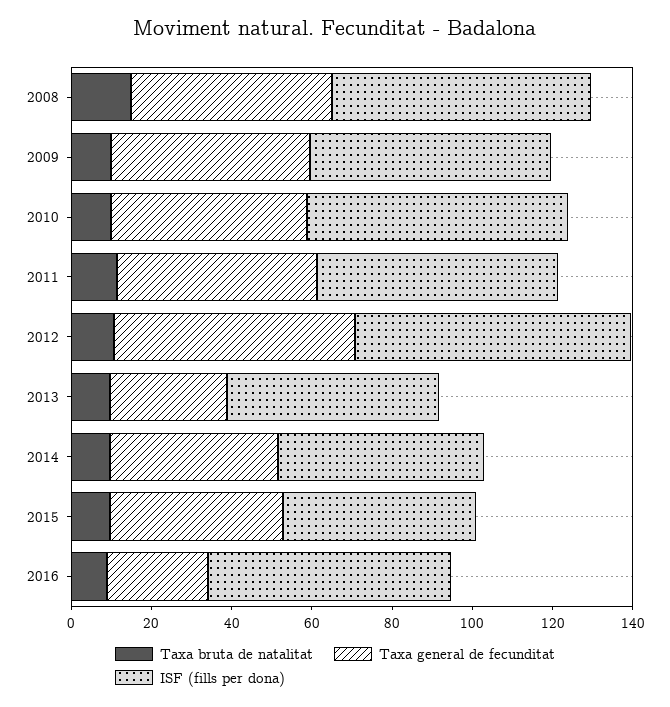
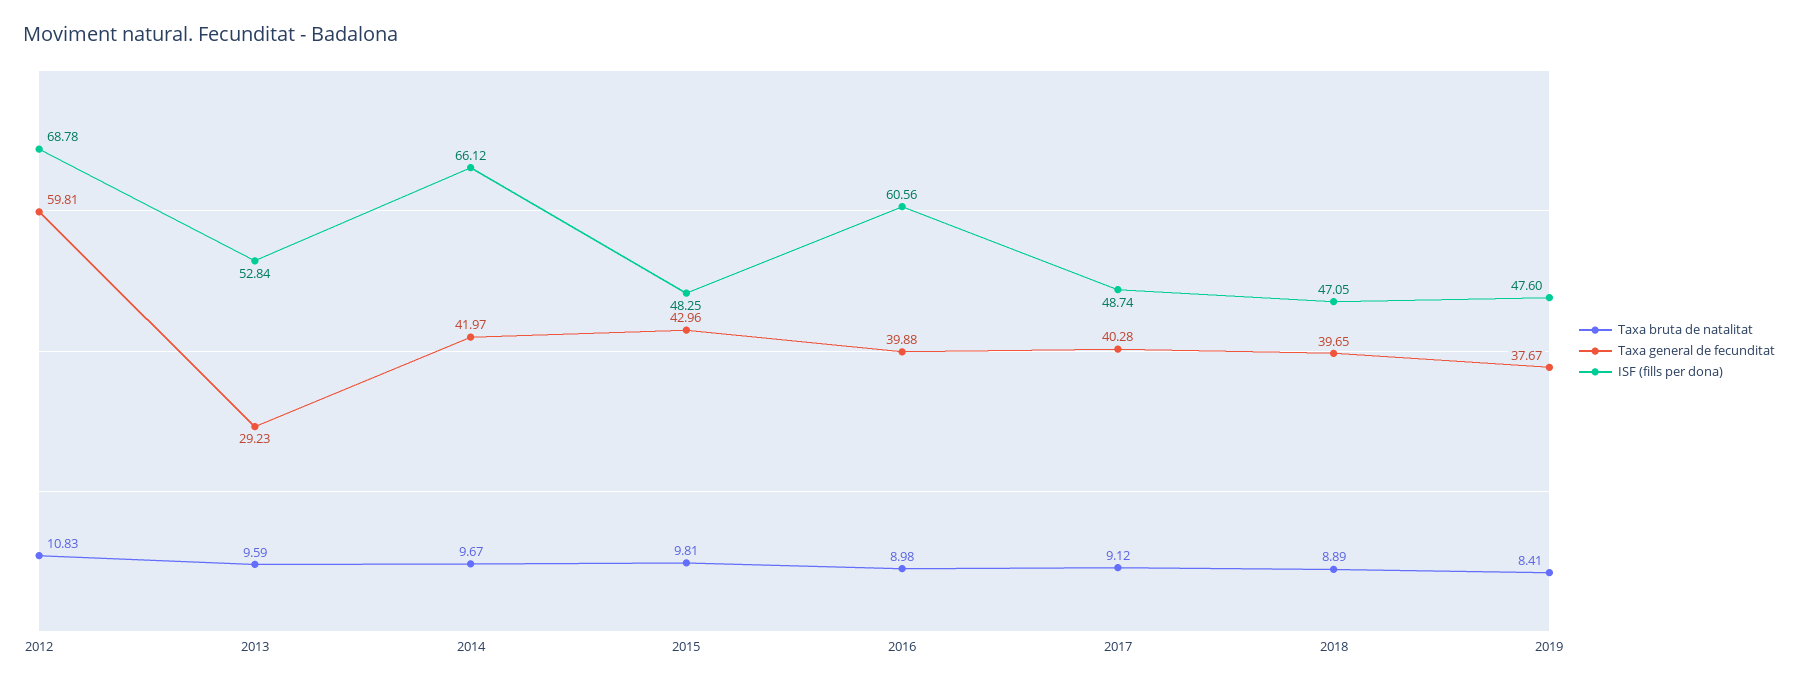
Taxa bruta de natalitat, 2008: 15 -> none
Taxa general de fecunditat, 2008: 50 -> none
ISF (fills per dona), 2008: 65 -> none
Taxa bruta de natalitat, 2009: 10 -> none
Taxa general de fecunditat, 2009: 50 -> none
ISF (fills per dona), 2009: 60 -> none
Taxa bruta de natalitat, 2010: 10 -> none
Taxa general de fecunditat, 2010: 50 -> none
ISF (fills per dona), 2010: 65 -> none
Taxa bruta de natalitat, 2011: 10 -> none
Taxa general de fecunditat, 2011: 50 -> none
ISF (fills per dona), 2011: 60 -> none
ISF (fills per dona), 2014: 50 -> 66.12
Taxa general de fecunditat, 2016: 25 -> 39.88
Taxa bruta de natalitat, 2017: none -> 9.12
Taxa general de fecunditat, 2017: none -> 40.28
ISF (fills per dona), 2017: none -> 48.74
Taxa bruta de natalitat, 2018: none -> 8.89
Taxa general de fecunditat, 2018: none -> 39.65
ISF (fills per dona), 2018: none -> 47.05
Taxa bruta de natalitat, 2019: none -> 8.41
Taxa general de fecunditat, 2019: none -> 37.67
ISF (fills per dona), 2019: none -> 47.6

